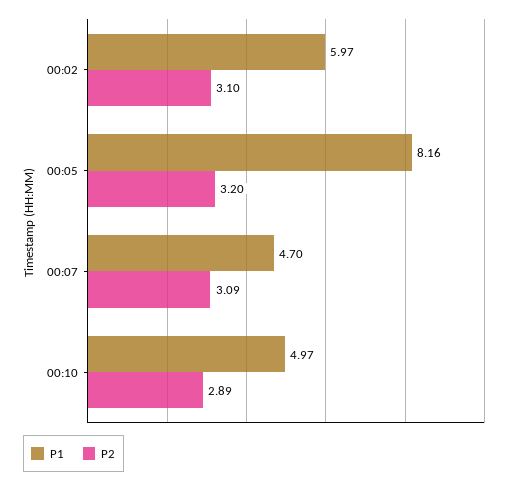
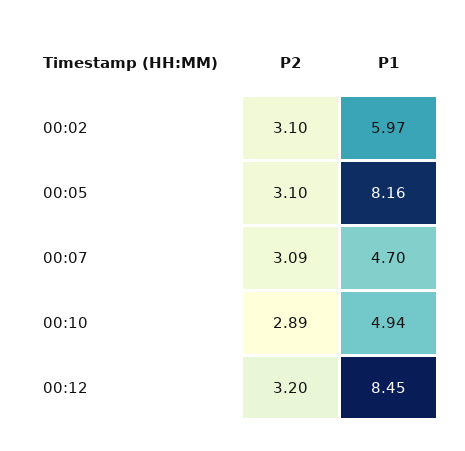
P2, 00:05: 3.2 -> 3.1
P1, 00:10: 4.97 -> 4.94
P2, 00:12: none -> 3.2
P1, 00:12: none -> 8.45

